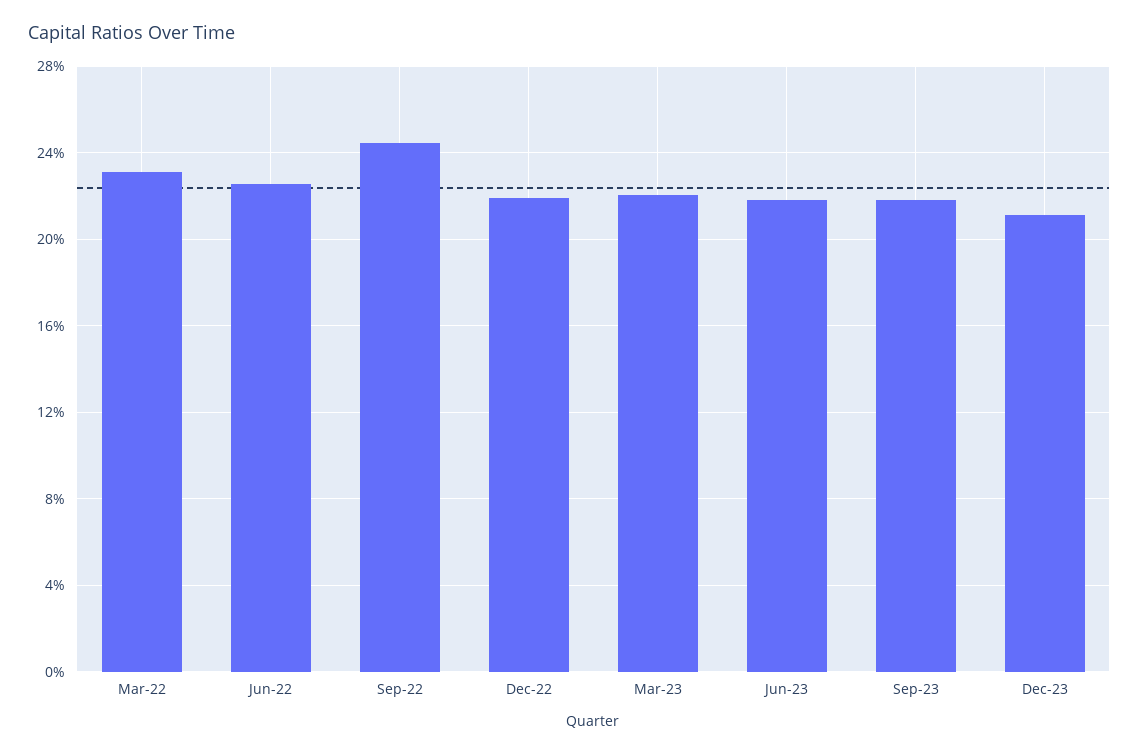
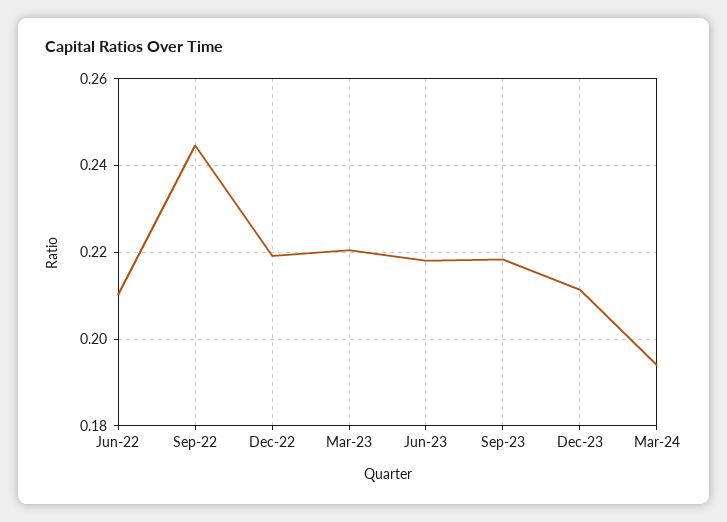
Mar-22: 0.23 -> none
Jun-22: 0.225 -> 0.21
Mar-24: none -> 0.194

